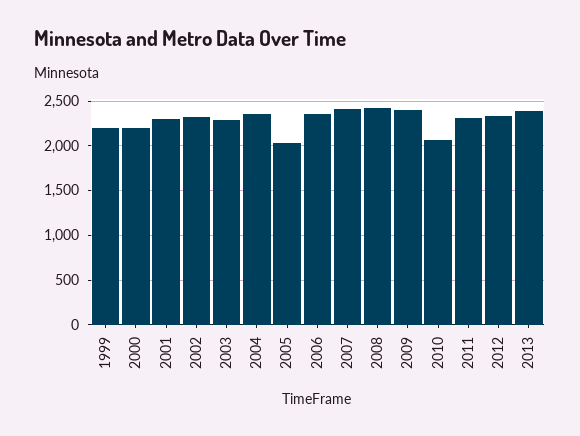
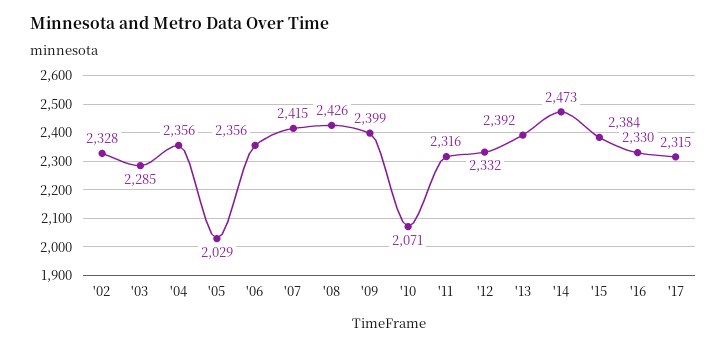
1999: 2200 -> none
2000: 2200 -> none
2001: 2300 -> none
'14: none -> 2473
'15: none -> 2384
'16: none -> 2330
'17: none -> 2315

